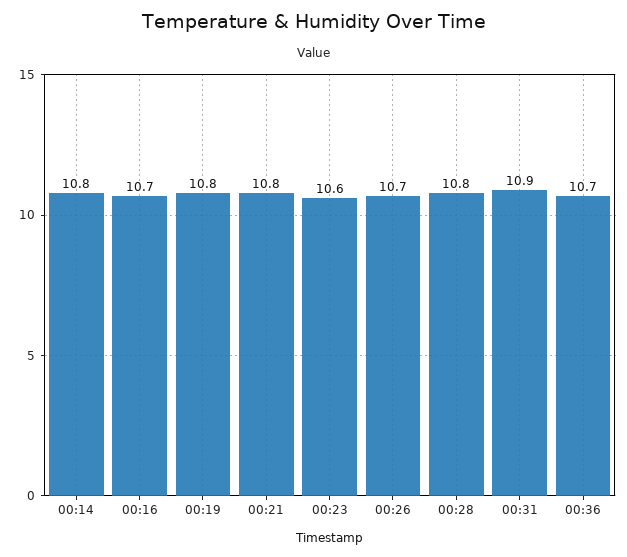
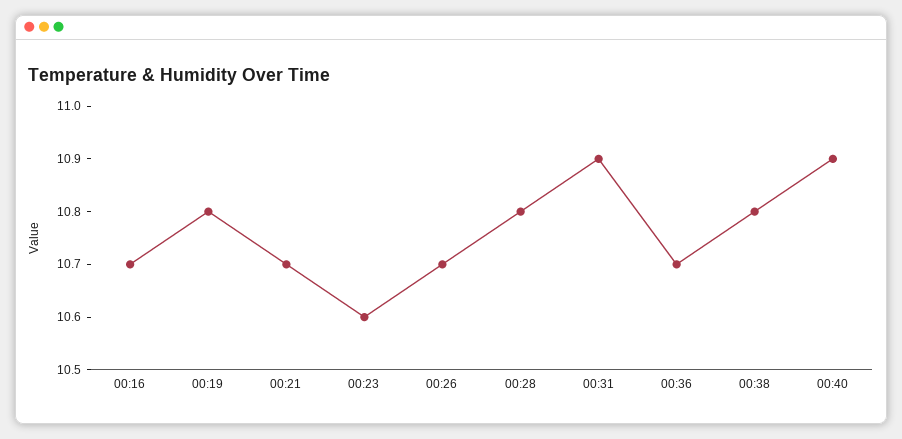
00:14: 10.8 -> none
00:21: 10.8 -> 10.7
00:38: none -> 10.8
00:40: none -> 10.9

